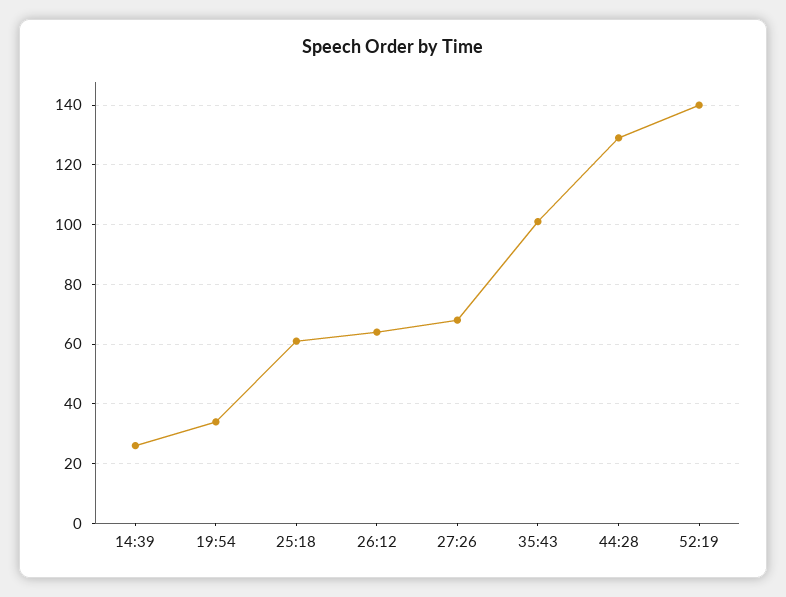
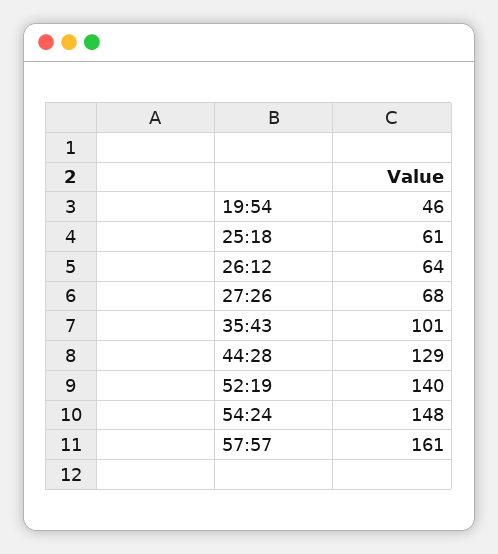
14:39: 25 -> none
19:54: 35 -> 46
54:24: none -> 148
57:57: none -> 161

